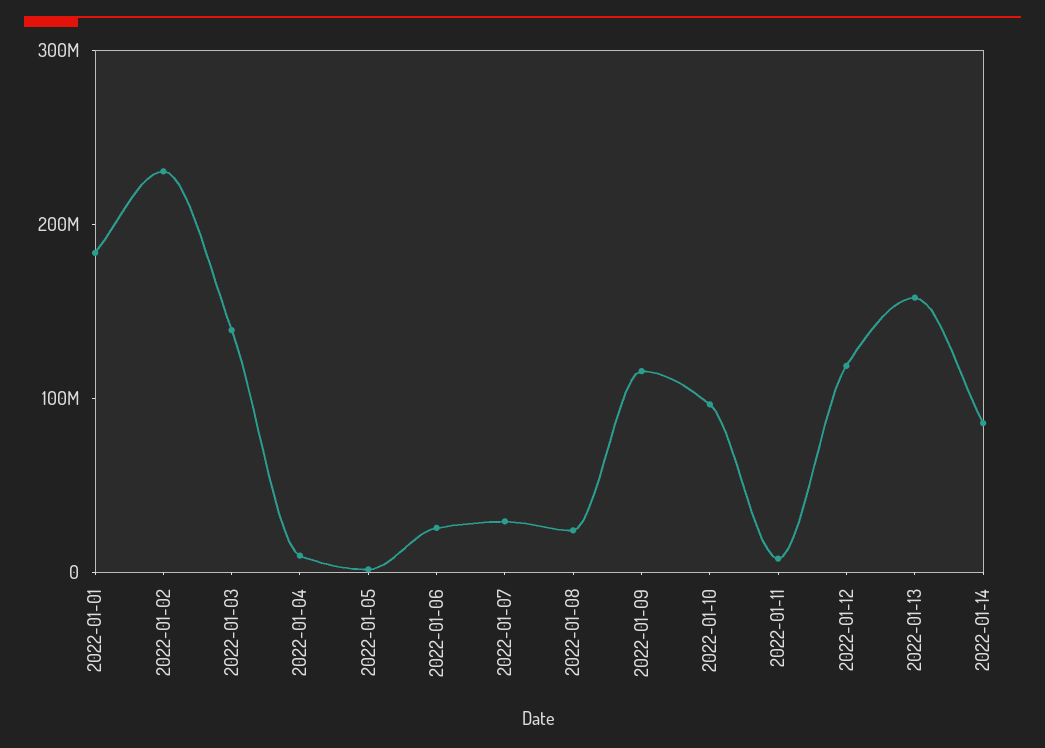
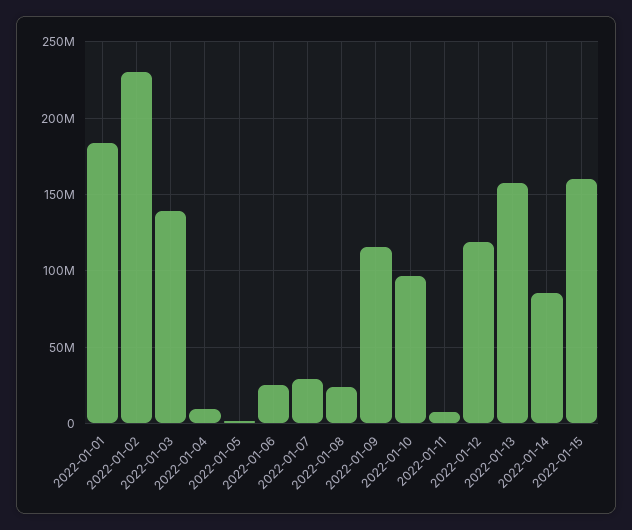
2022-01-15: none -> 160000000

